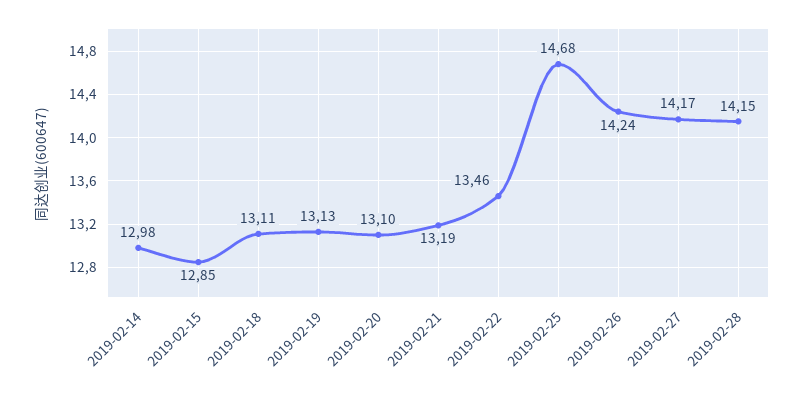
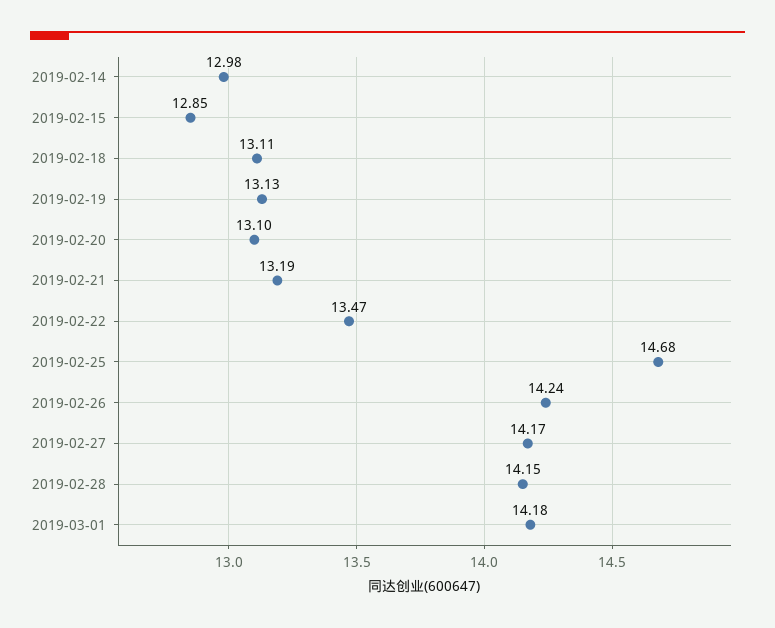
2019-02-22: 13.46 -> 13.47
2019-03-01: none -> 14.18

